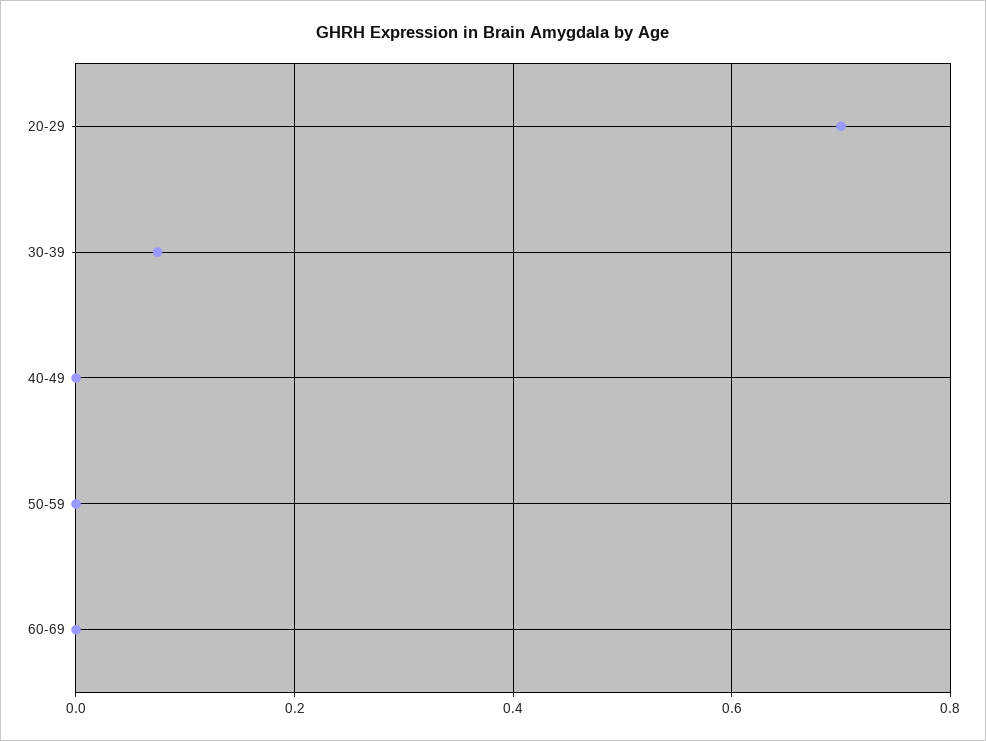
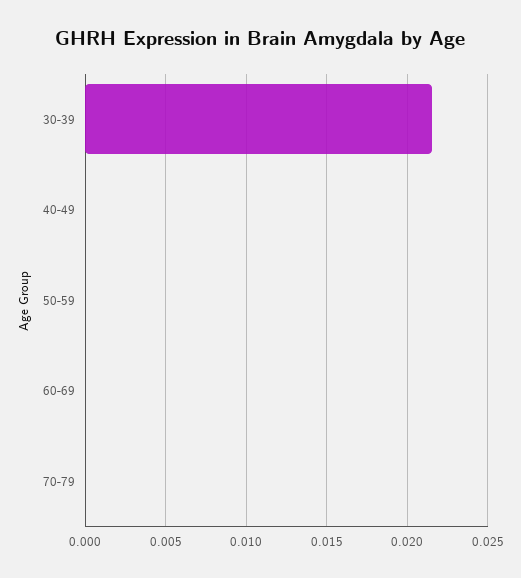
20-29: 0.7 -> none
30-39: 0.08 -> 0.0215
70-79: none -> 0

